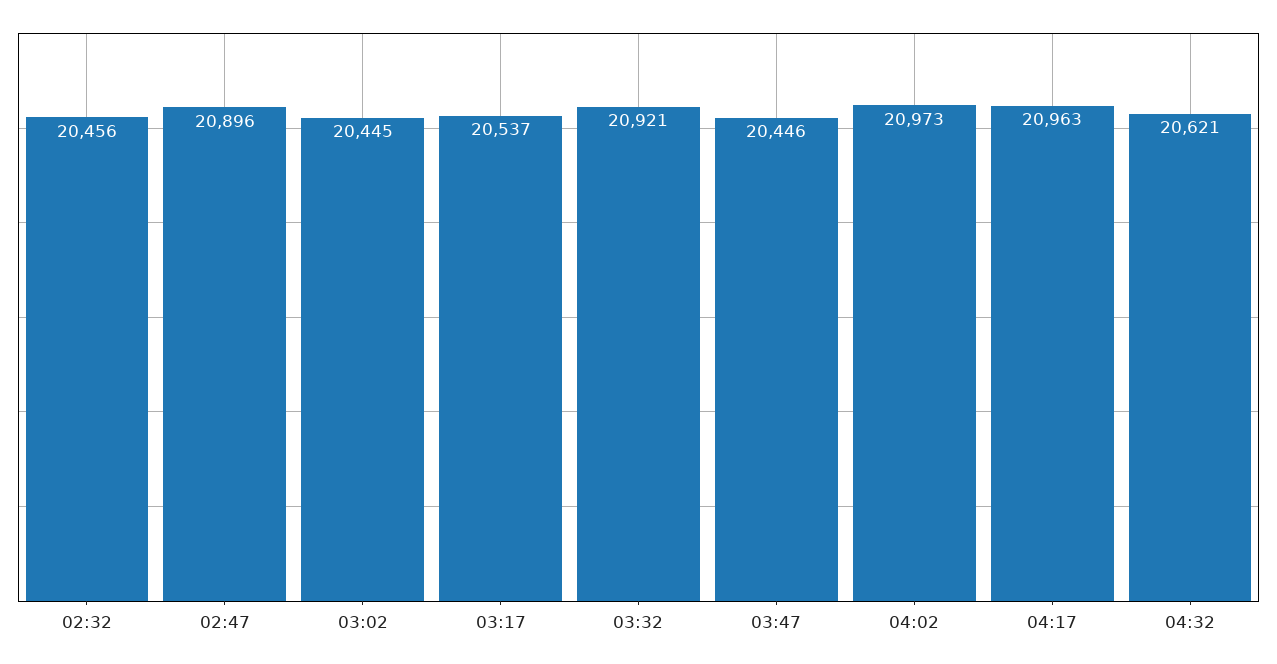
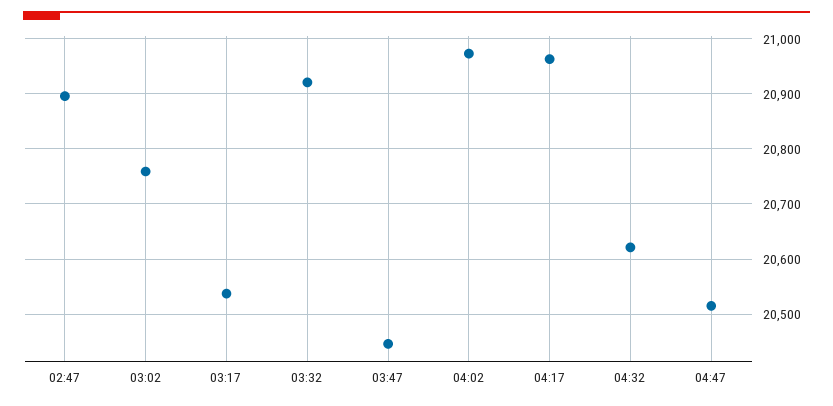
02:32: 20456 -> none
03:02: 20445 -> 20760
04:47: none -> 20520

